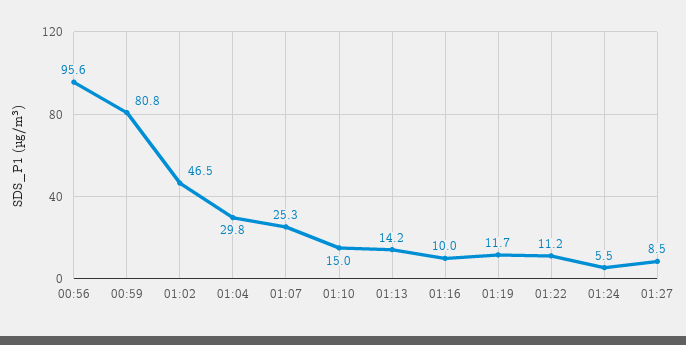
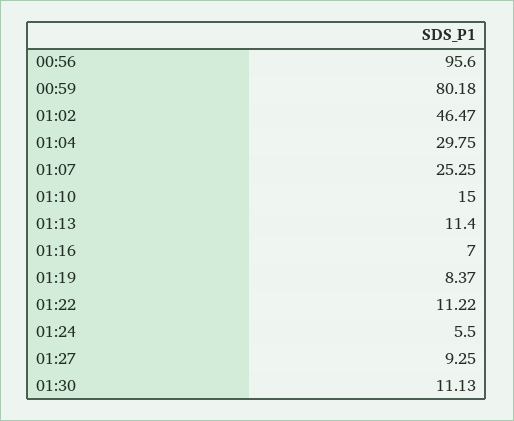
00:59: 80.8 -> 80.18
01:13: 14.2 -> 11.4
01:16: 10 -> 7
01:19: 11.7 -> 8.37
01:27: 8.5 -> 9.25
01:30: none -> 11.13

